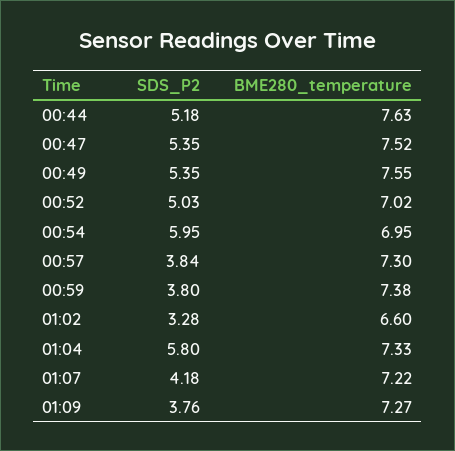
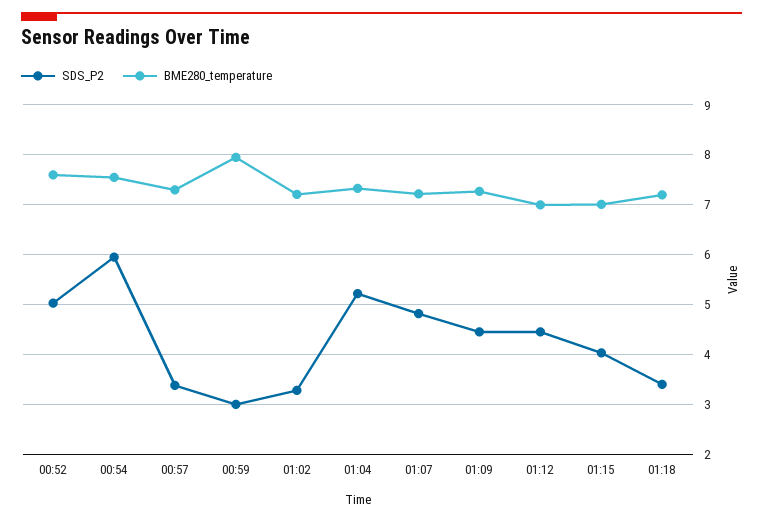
SDS_P2, 00:44: 5.18 -> none
BME280_temperature, 00:44: 7.63 -> none
SDS_P2, 00:47: 5.35 -> none
BME280_temperature, 00:47: 7.52 -> none
SDS_P2, 00:49: 5.35 -> none
BME280_temperature, 00:49: 7.55 -> none
BME280_temperature, 00:52: 7.02 -> 7.6
BME280_temperature, 00:54: 6.95 -> 7.6
SDS_P2, 00:57: 3.84 -> 3.4
SDS_P2, 00:59: 3.8 -> 3
BME280_temperature, 00:59: 7.38 -> 8
BME280_temperature, 01:02: 6.6 -> 7.2
SDS_P2, 01:04: 5.8 -> 5.2
SDS_P2, 01:07: 4.18 -> 4.8
SDS_P2, 01:09: 3.76 -> 4.4
SDS_P2, 01:12: none -> 4.4
BME280_temperature, 01:12: none -> 7
SDS_P2, 01:15: none -> 4
BME280_temperature, 01:15: none -> 7
SDS_P2, 01:18: none -> 3.4
BME280_temperature, 01:18: none -> 7.2

